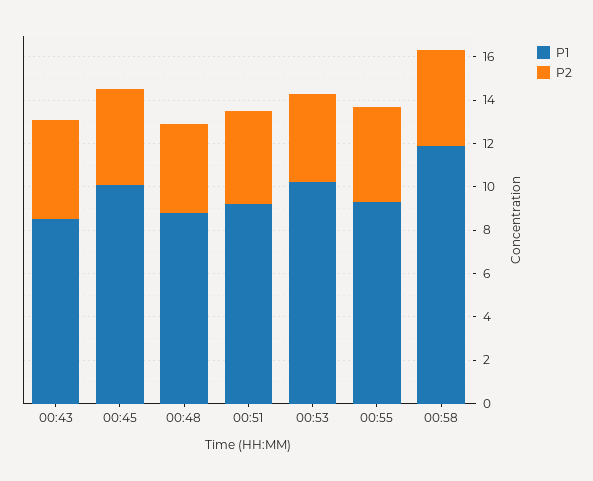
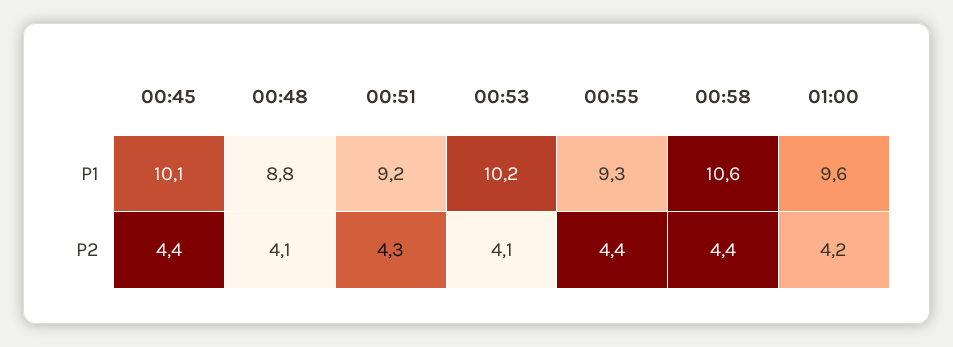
P1, 00:43: 8.5 -> none
P2, 00:43: 4.5 -> none
P1, 00:58: 12 -> 10.6
P1, 01:00: none -> 9.6
P2, 01:00: none -> 4.2

